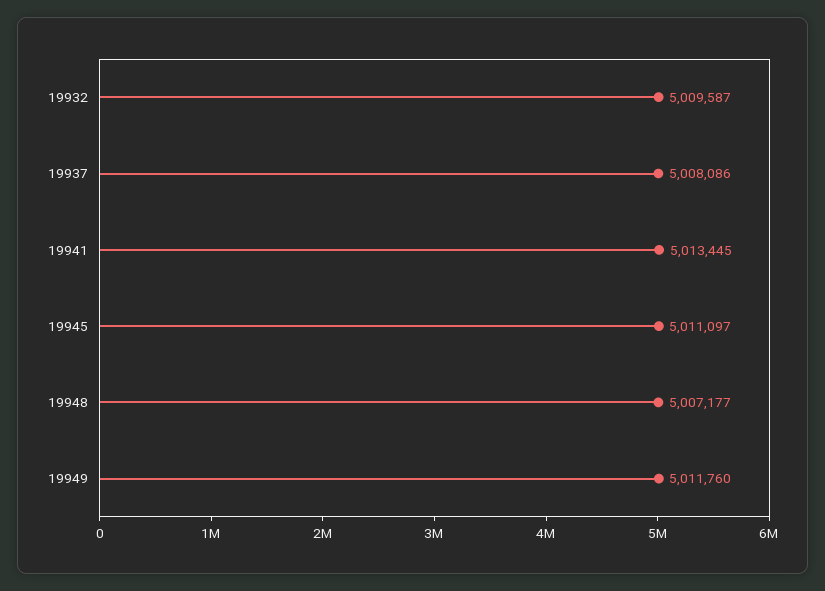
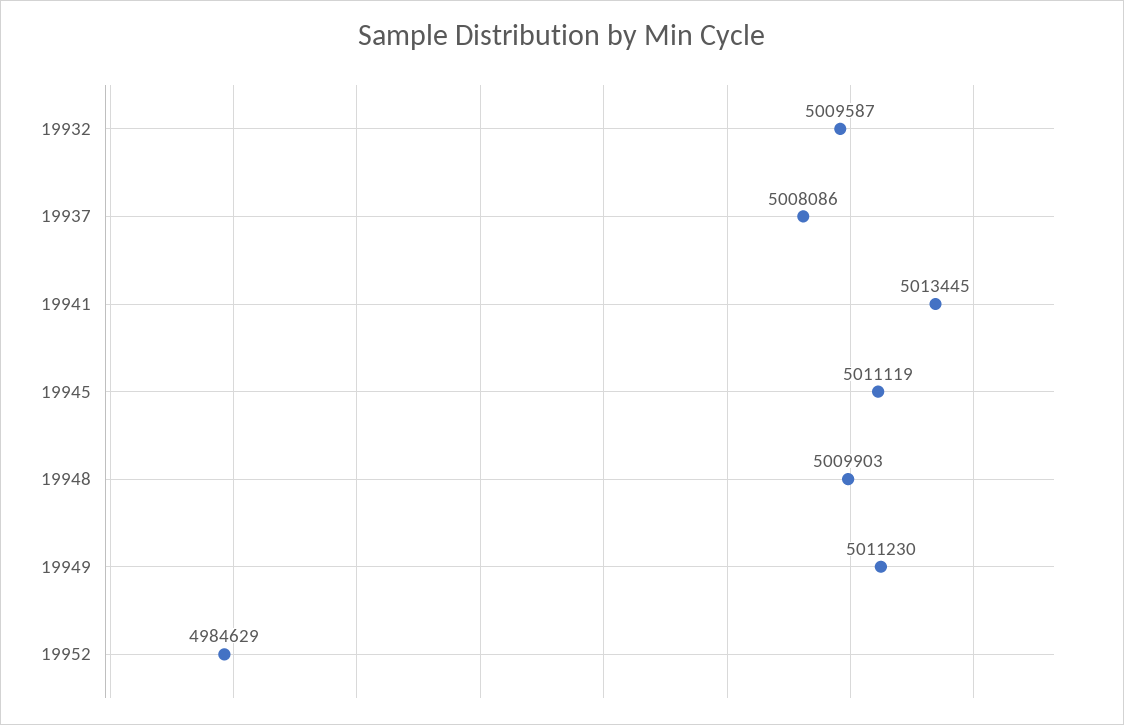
19945: 5011097 -> 5011119
19948: 5007177 -> 5009903
19949: 5011760 -> 5011230
19952: none -> 4984629

